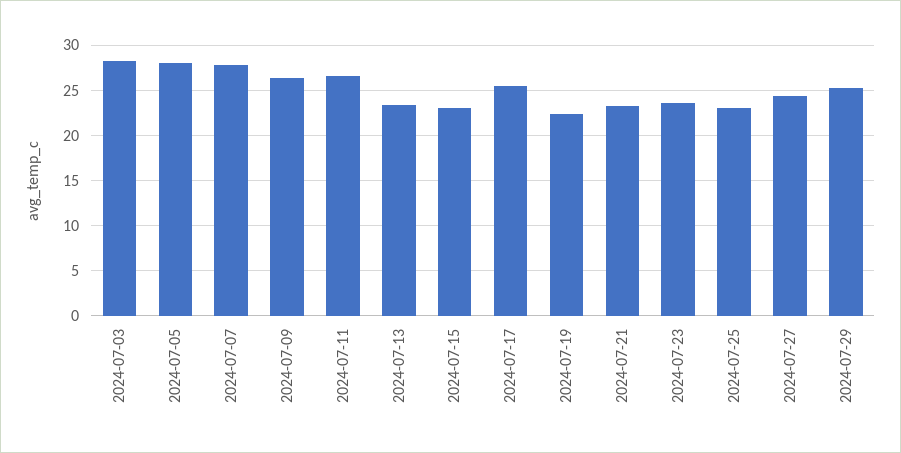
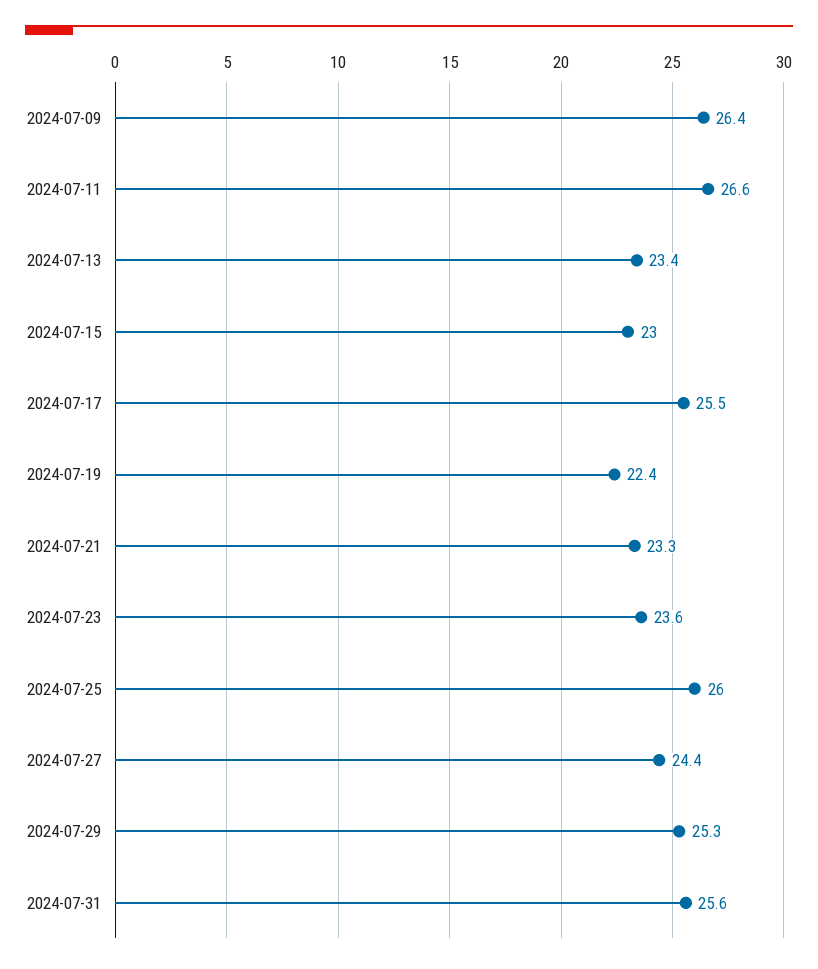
2024-07-03: 28 -> none
2024-07-05: 28 -> none
2024-07-07: 28 -> none
2024-07-25: 23 -> 26
2024-07-31: none -> 25.6

